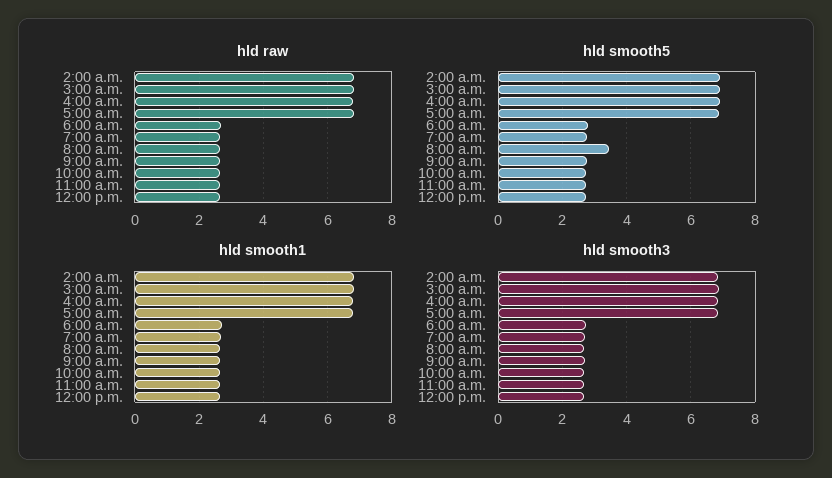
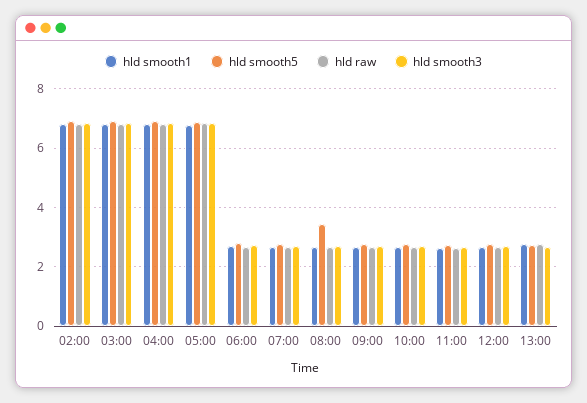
hld smooth1, 13:00: none -> 2.75
hld smooth5, 13:00: none -> 2.75
hld raw, 13:00: none -> 2.75
hld smooth3, 13:00: none -> 2.75

